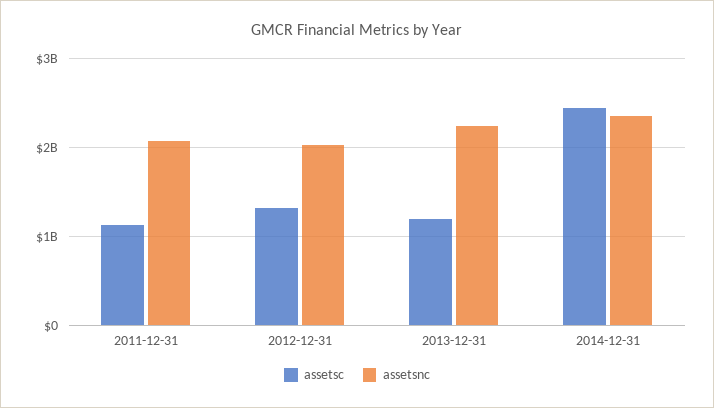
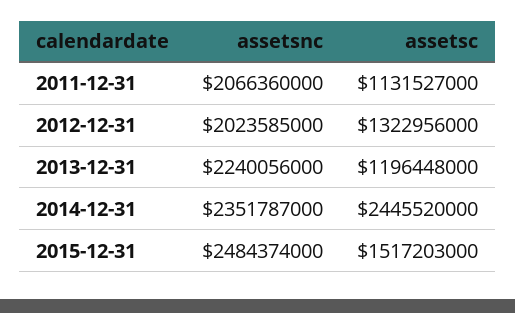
assetsnc, 2015-12-31: none -> 2484374000
assetsc, 2015-12-31: none -> 1517203000

